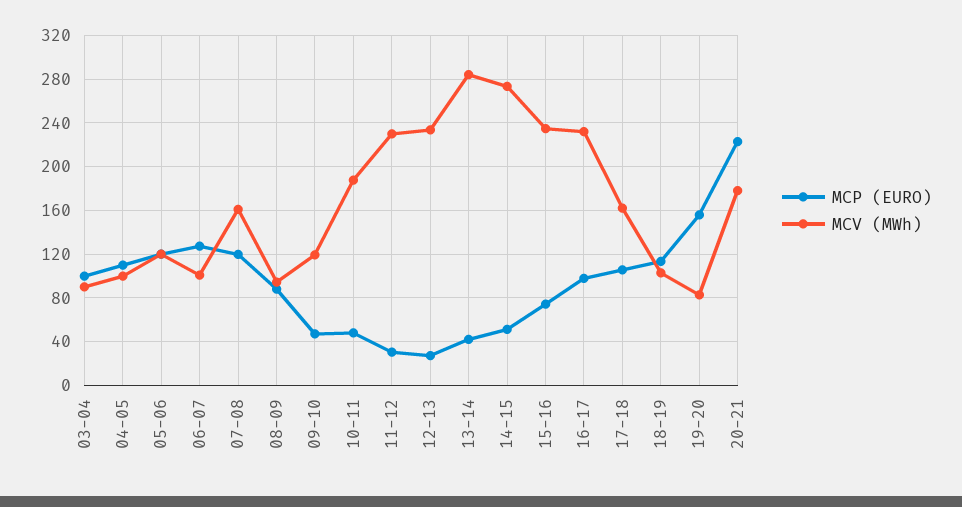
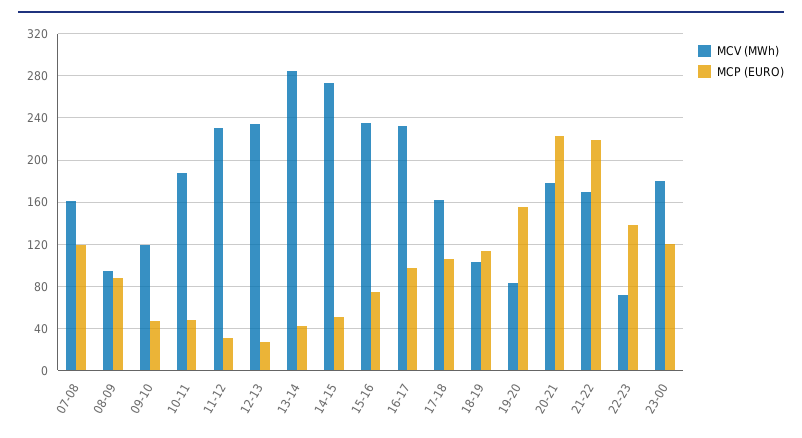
MCP (EURO), 03-04: 100 -> none
MCV (MWh), 03-04: 90 -> none
MCP (EURO), 04-05: 110 -> none
MCV (MWh), 04-05: 100 -> none
MCP (EURO), 05-06: 120 -> none
MCV (MWh), 05-06: 120 -> none
MCP (EURO), 06-07: 130 -> none
MCV (MWh), 06-07: 100 -> none
MCV (MWh), 21-22: none -> 170
MCP (EURO), 21-22: none -> 220
MCV (MWh), 22-23: none -> 70
MCP (EURO), 22-23: none -> 140
MCV (MWh), 23-00: none -> 180
MCP (EURO), 23-00: none -> 120

